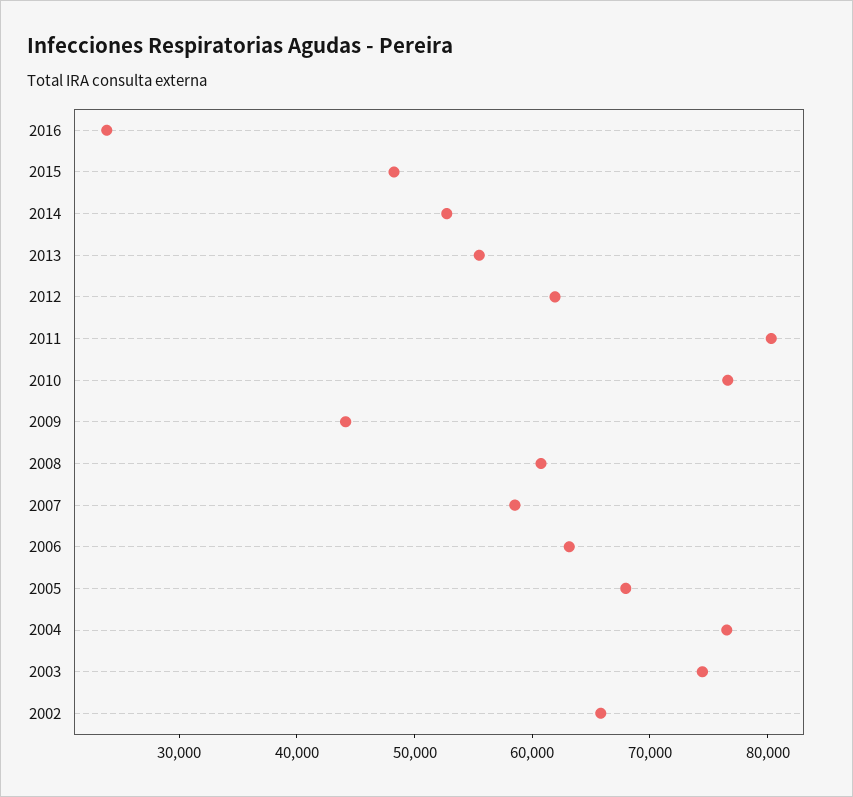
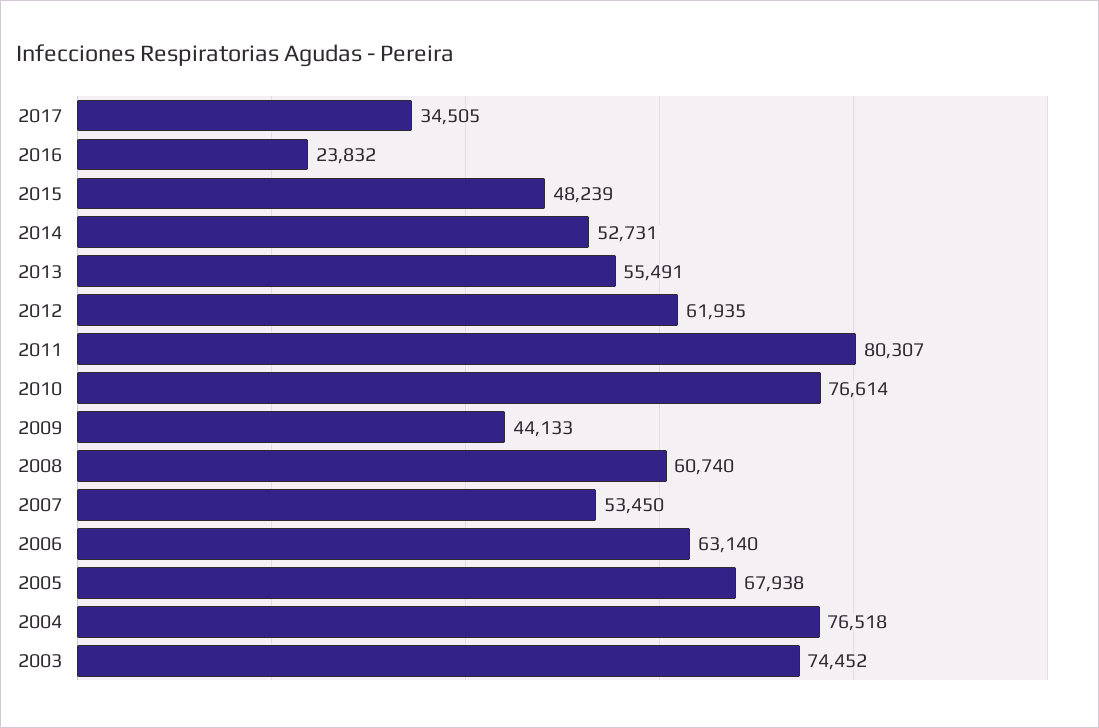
2007: 58000 -> 53450
2002: 66000 -> none
2017: none -> 34505

